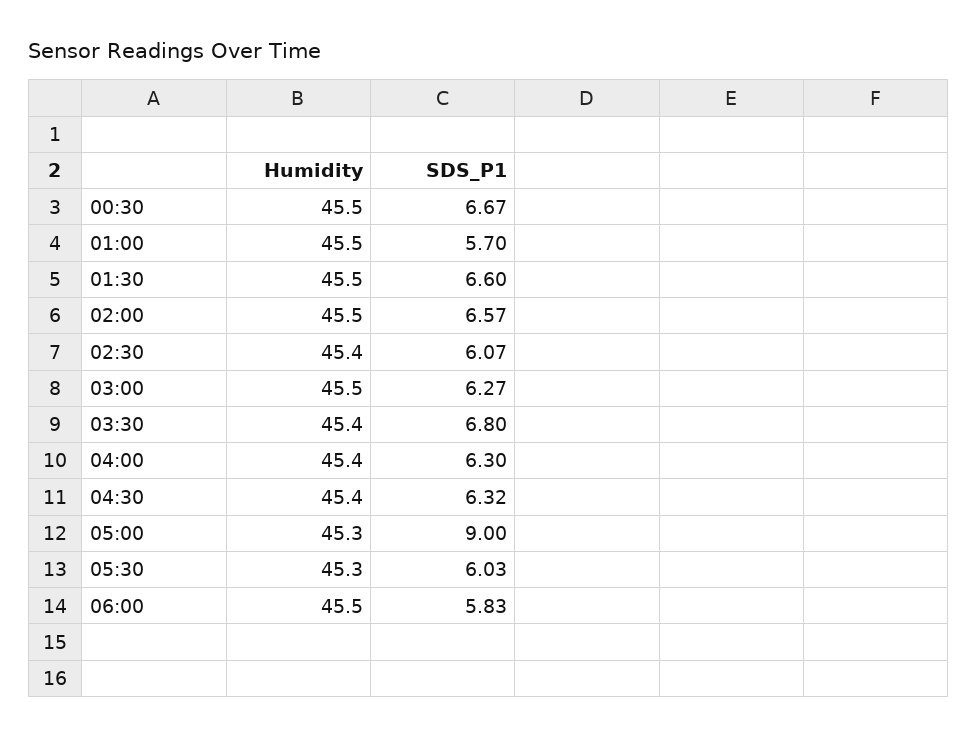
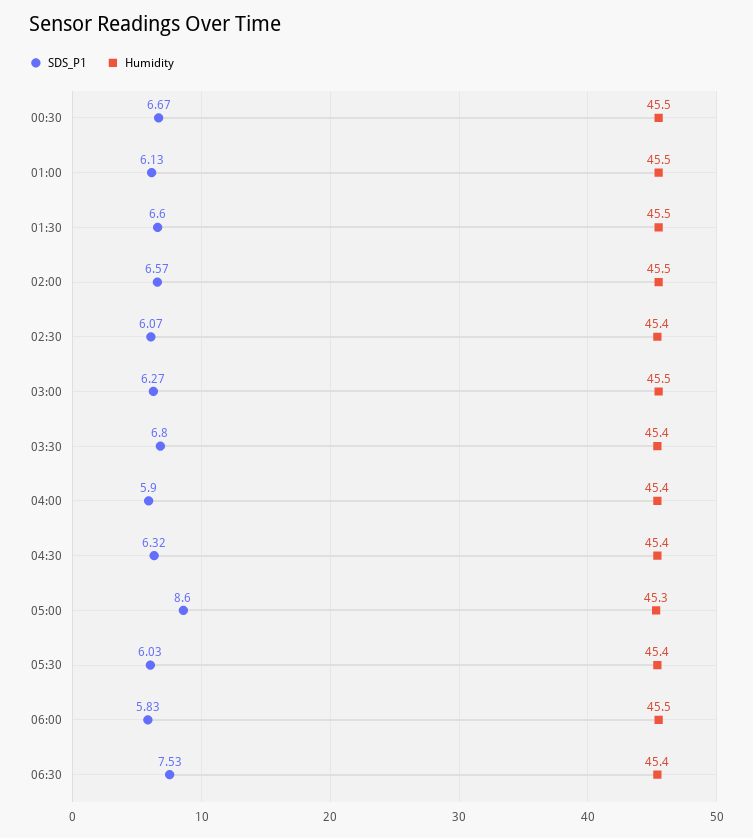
SDS_P1, 01:00: 5.7 -> 6.13
SDS_P1, 04:00: 6.3 -> 5.9
SDS_P1, 05:00: 9 -> 8.6
Humidity, 05:30: 45.3 -> 45.4
SDS_P1, 06:30: none -> 7.53
Humidity, 06:30: none -> 45.4

